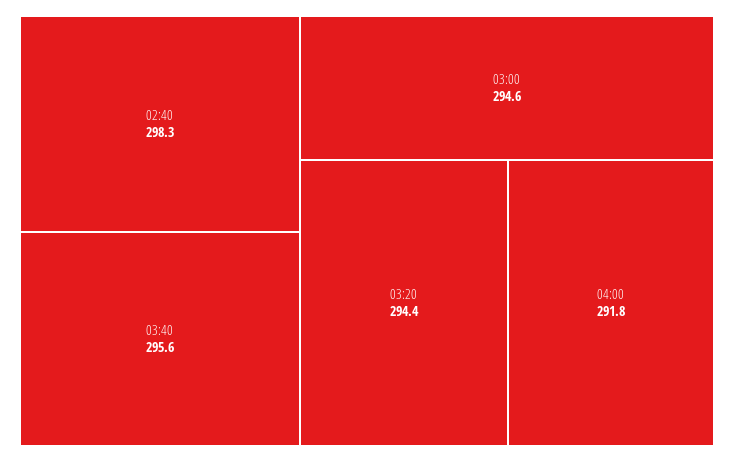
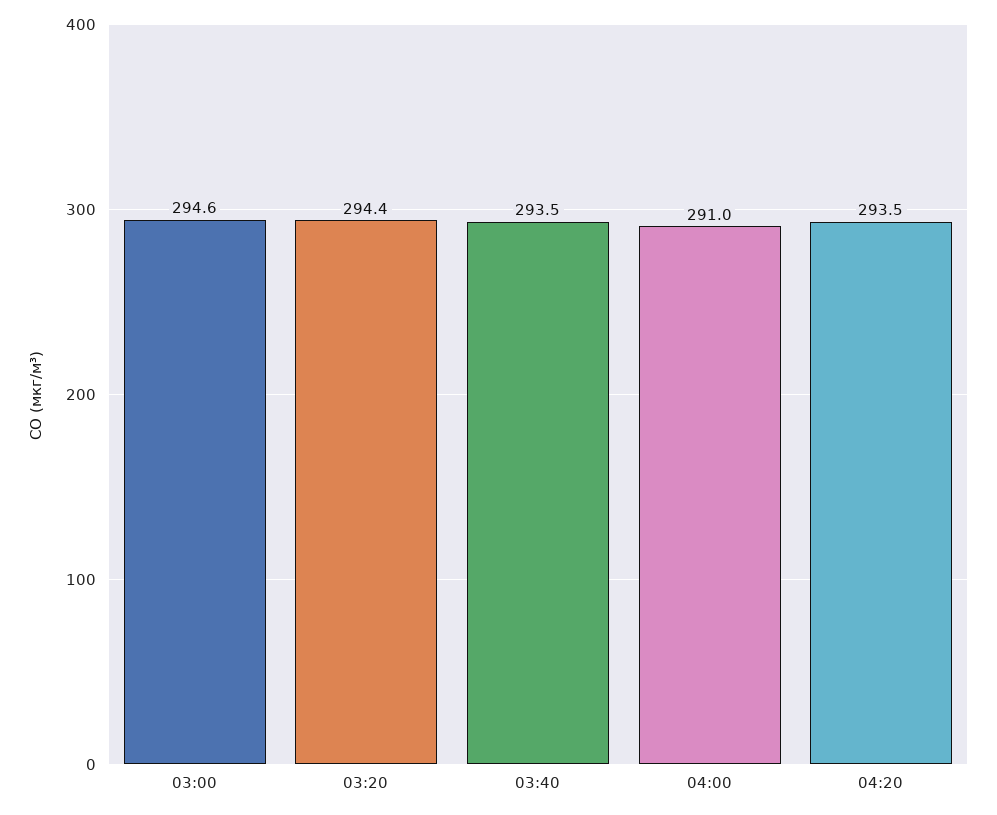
02:40: 298.3 -> none
03:40: 295.6 -> 293.5
04:00: 291.8 -> 291
04:20: none -> 293.5

